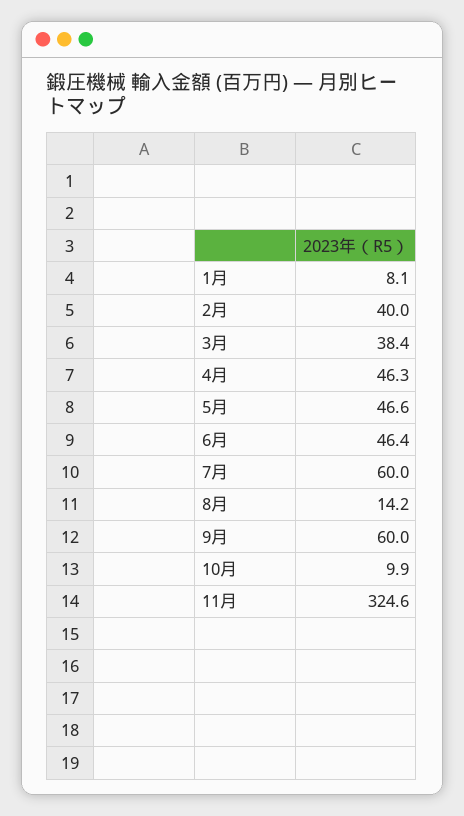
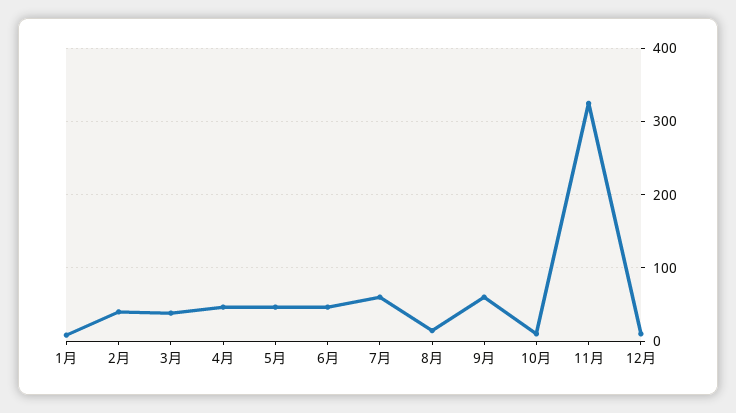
12月: none -> 10

